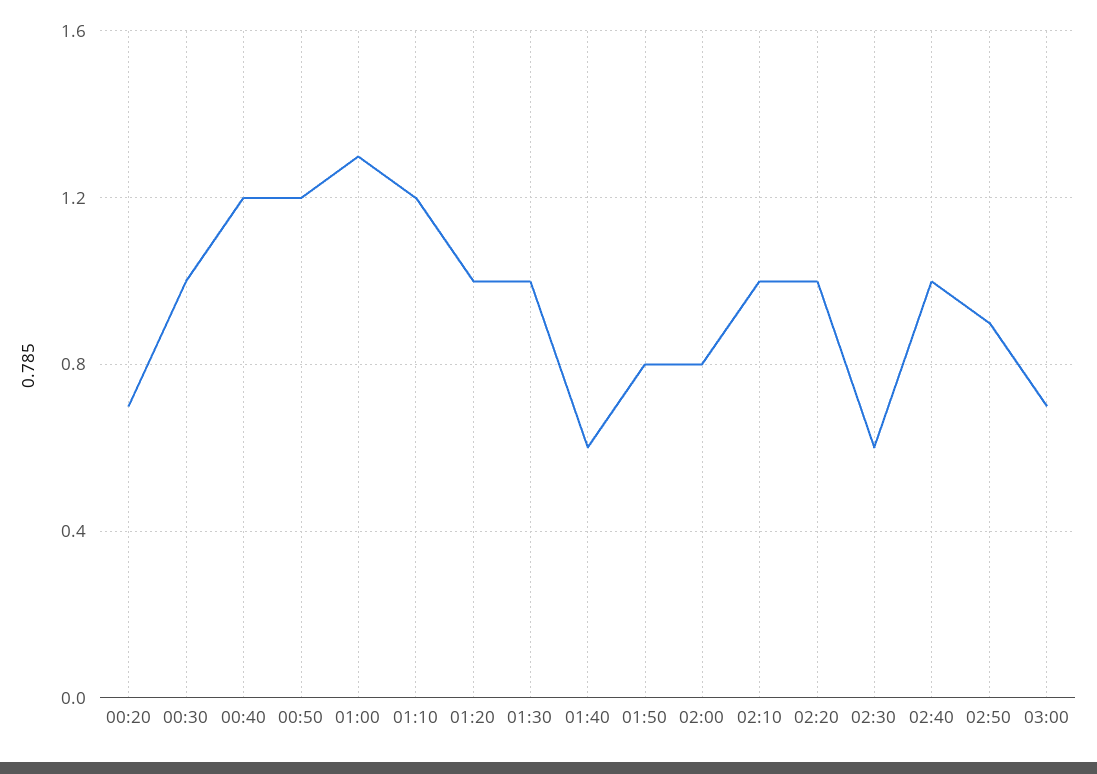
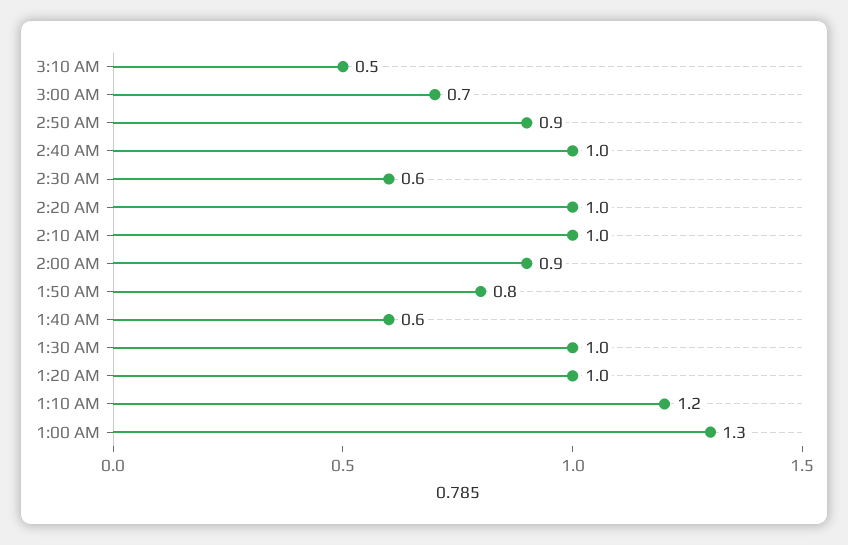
00:20: 0.7 -> none
00:30: 1 -> none
00:40: 1.2 -> none
00:50: 1.2 -> none
02:00: 0.8 -> 0.9
3:10 AM: none -> 0.5

